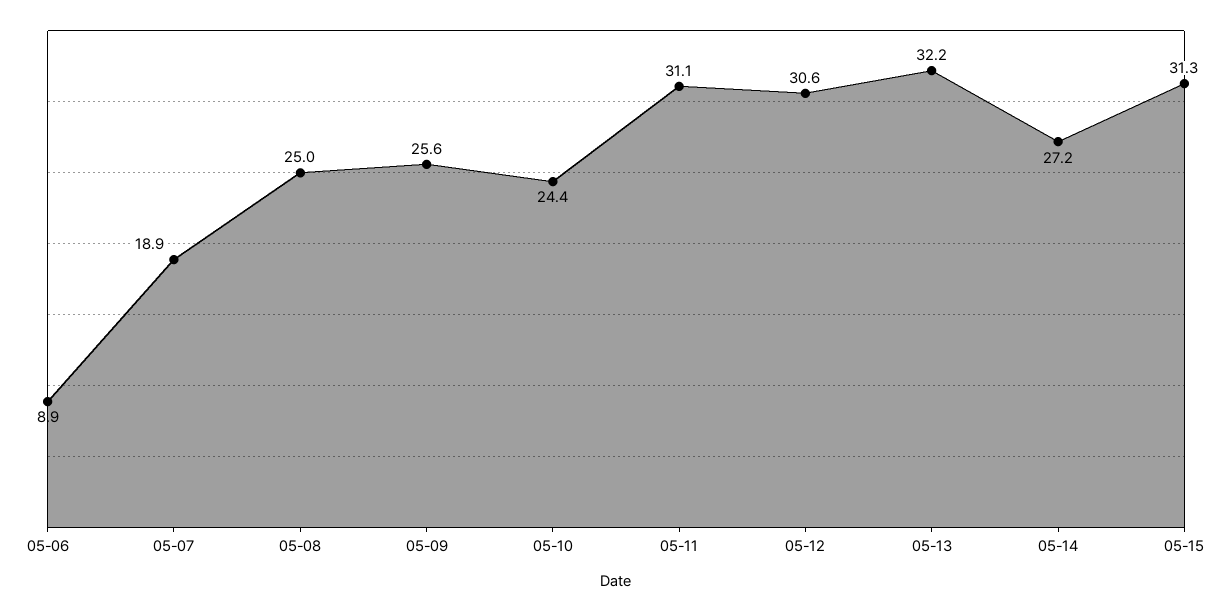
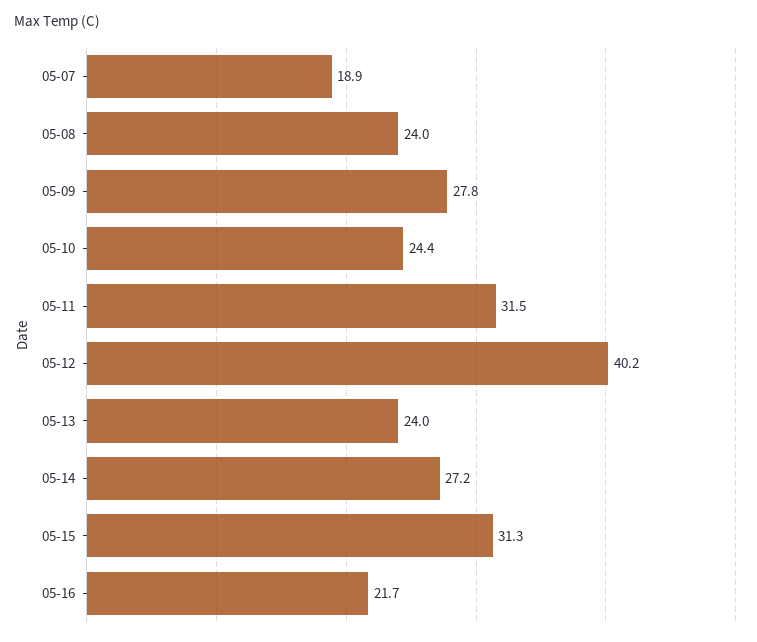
05-06: 8.9 -> none
05-08: 25 -> 24
05-09: 25.6 -> 27.8
05-11: 31.1 -> 31.5
05-12: 30.6 -> 40.2
05-13: 32.2 -> 24
05-16: none -> 21.7

